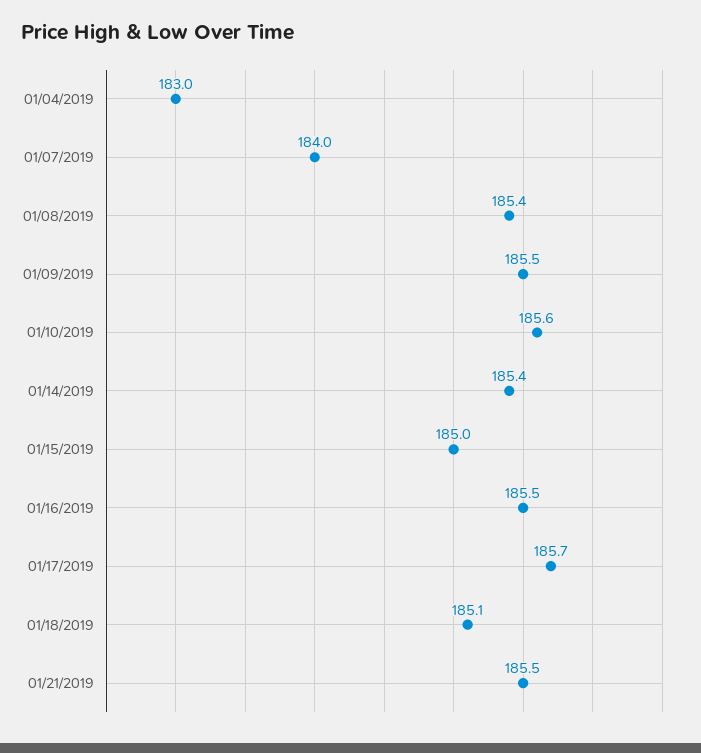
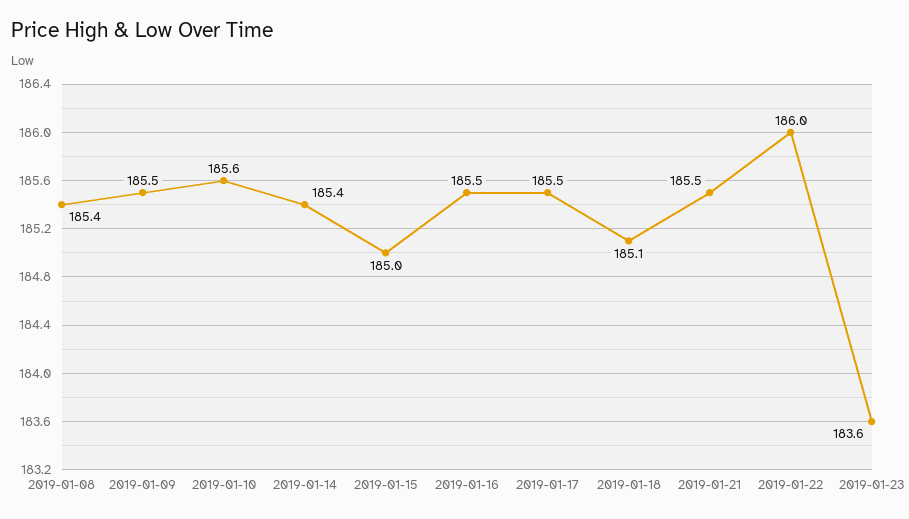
01/04/2019: 183 -> none
01/07/2019: 184 -> none
01/17/2019: 185.7 -> 185.5
2019-01-22: none -> 186
2019-01-23: none -> 183.6

